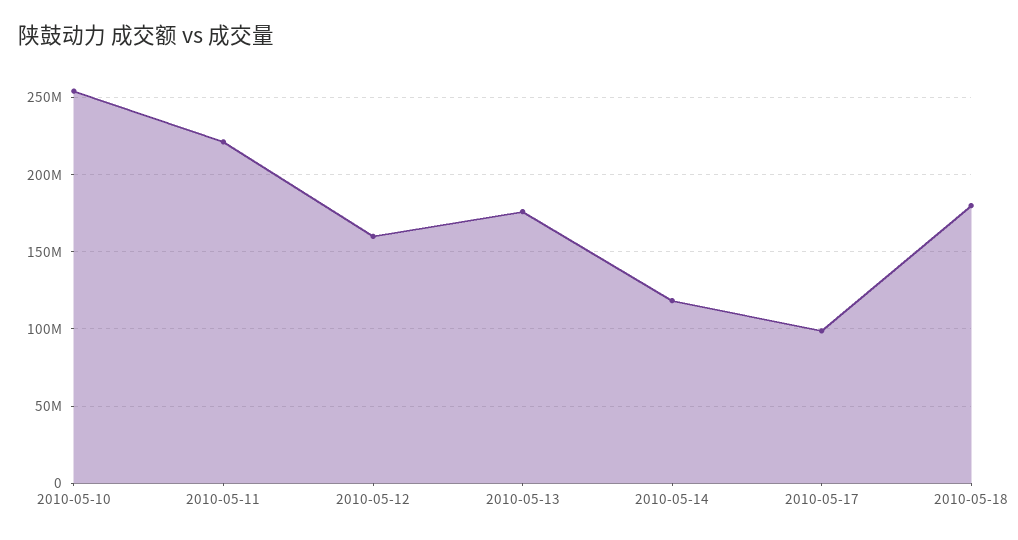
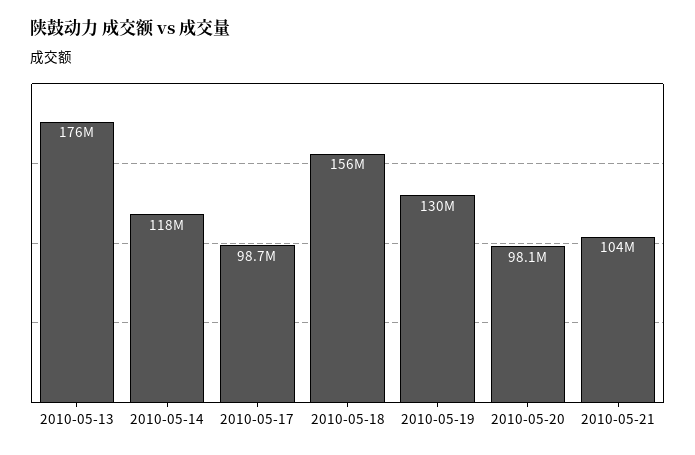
2010-05-10: 255000000 -> none
2010-05-11: 220000000 -> none
2010-05-12: 160000000 -> none
2010-05-18: 180000000 -> 156000000
2010-05-19: none -> 130000000
2010-05-20: none -> 98100000
2010-05-21: none -> 104000000

